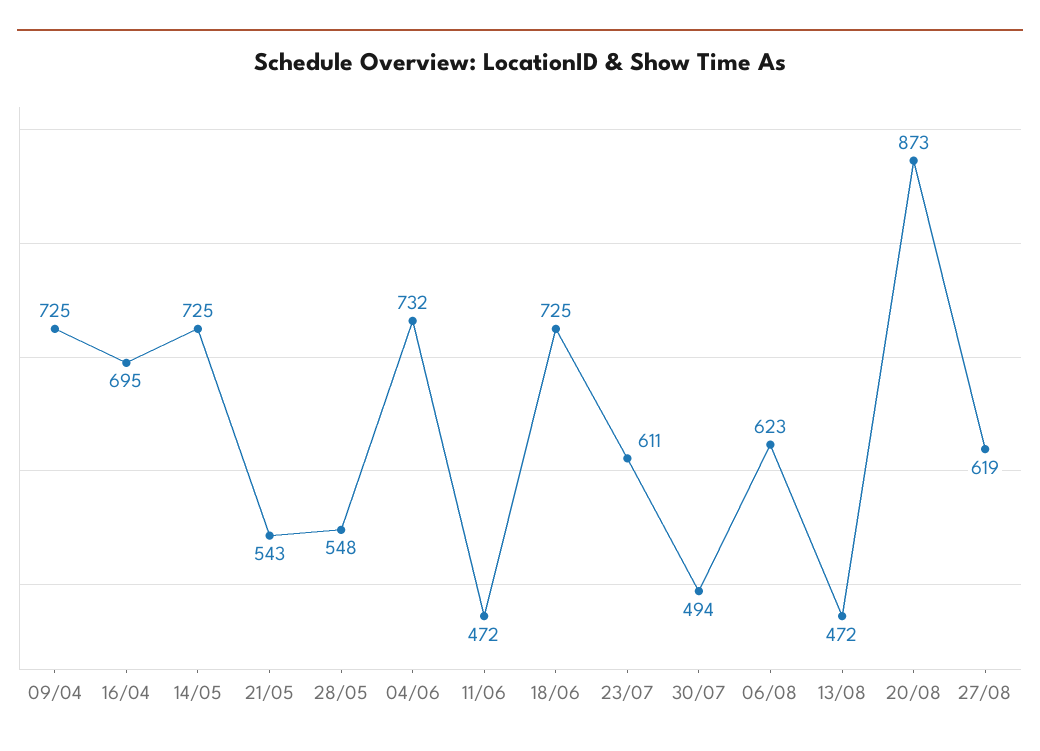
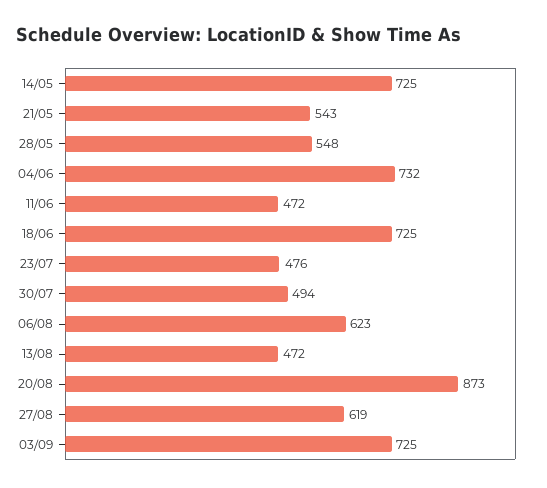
09/04: 725 -> none
16/04: 695 -> none
23/07: 611 -> 476
03/09: none -> 725

